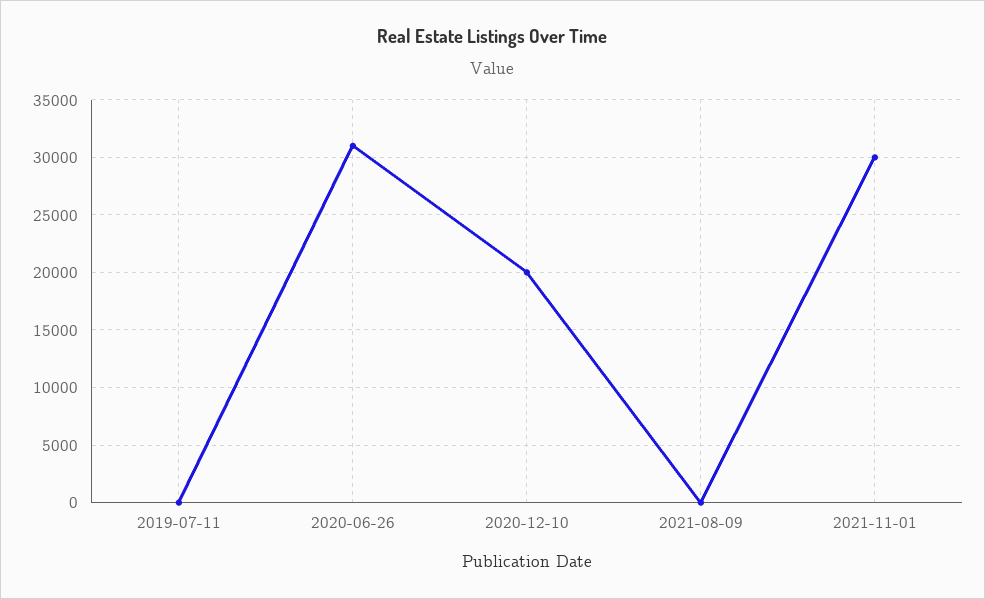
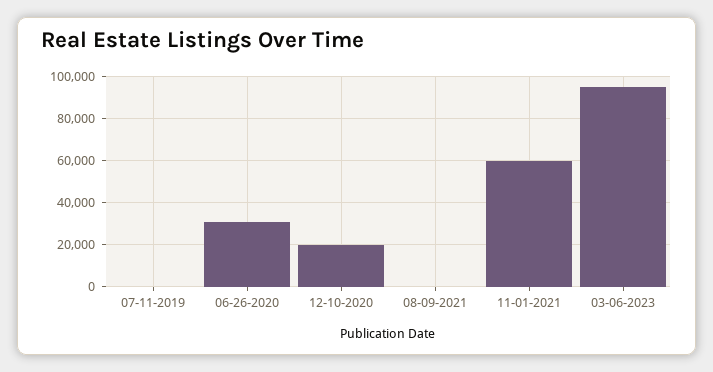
2021-11-01: 30000 -> 60000
03-06-2023: none -> 95000

